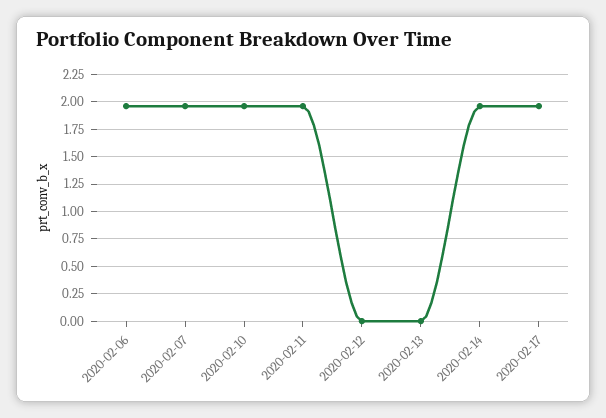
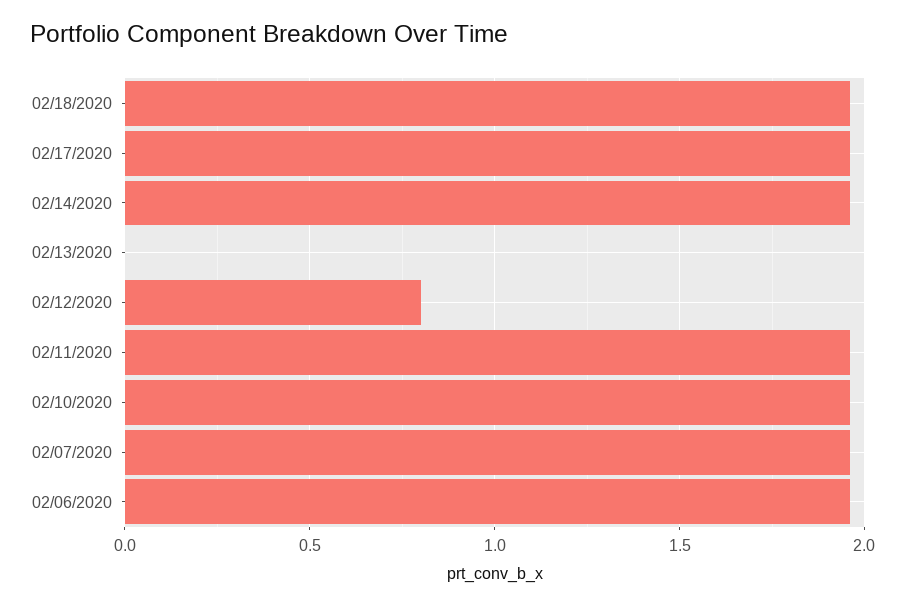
2020-02-12: 0 -> 0.8
02/18/2020: none -> 1.95

